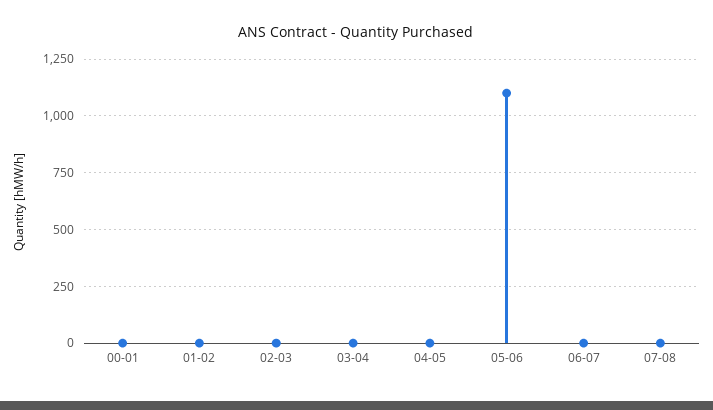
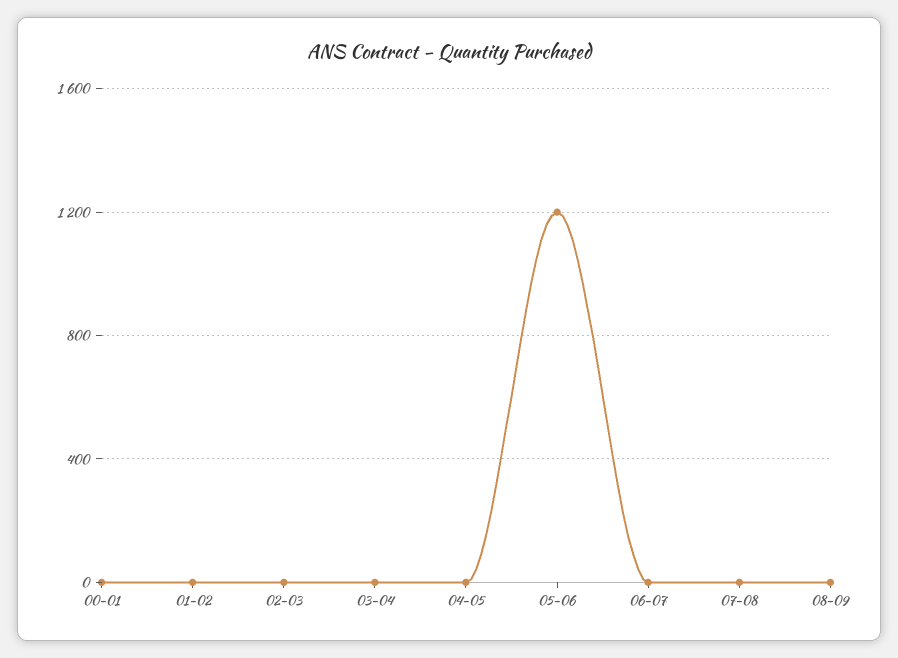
05-06: 1100 -> 1200
08-09: none -> 0

